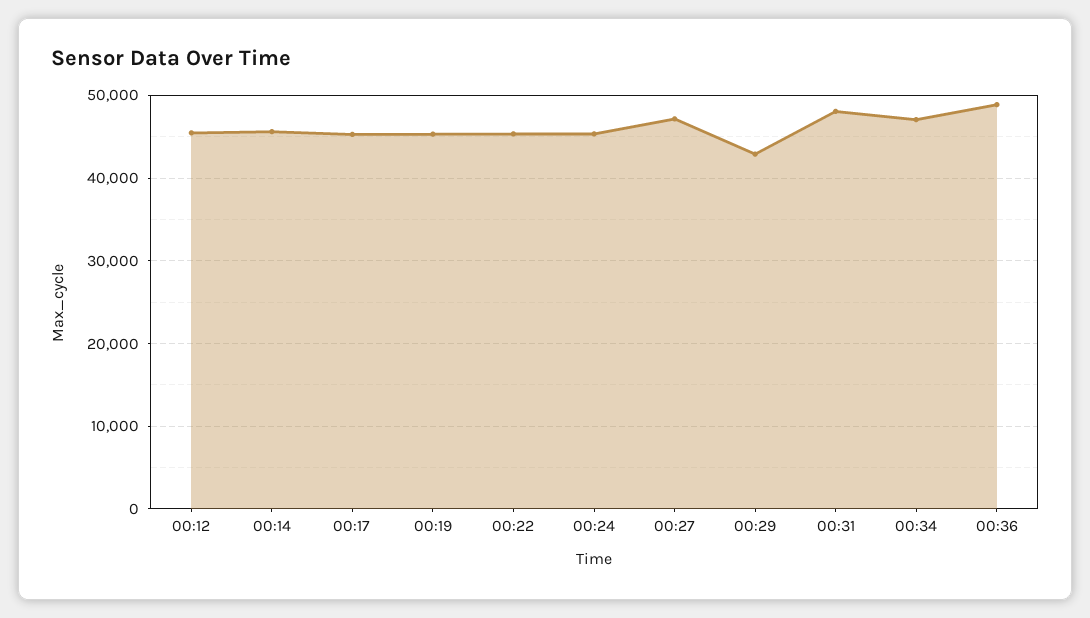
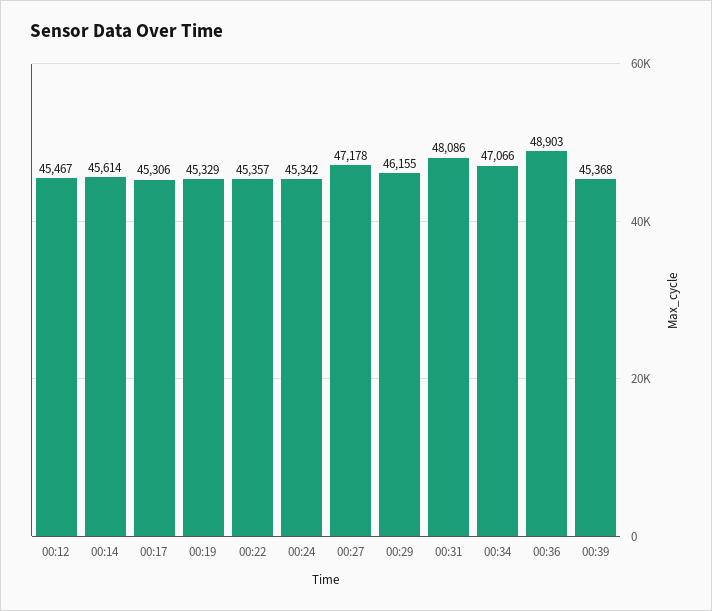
00:29: 43000 -> 46155
00:39: none -> 45368

